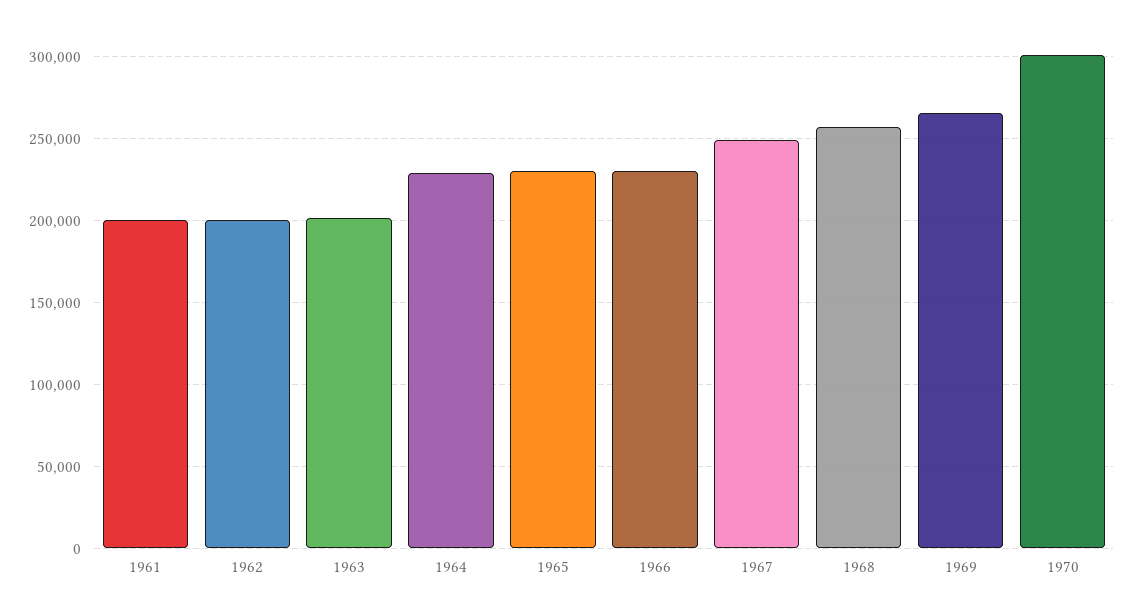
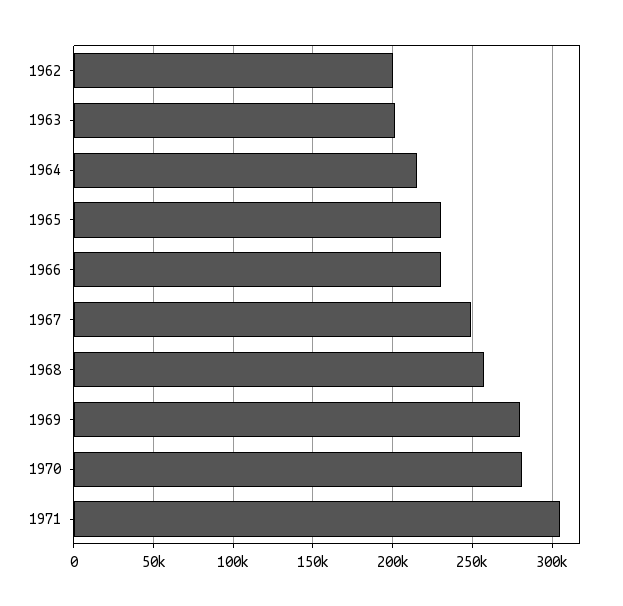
1961: 200000 -> none
1964: 230000 -> 215000
1969: 265000 -> 280000
1970: 300000 -> 280000
1971: none -> 305000

